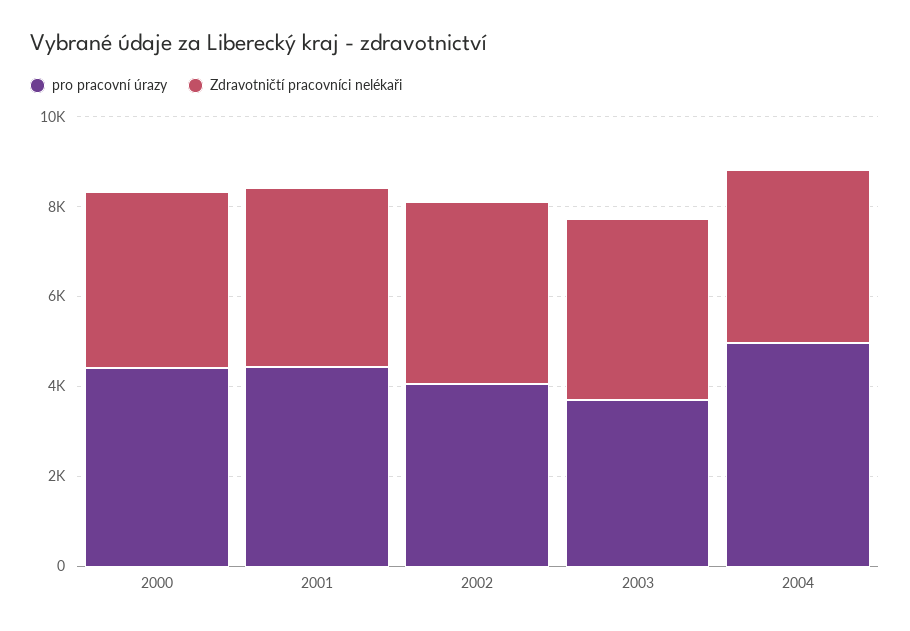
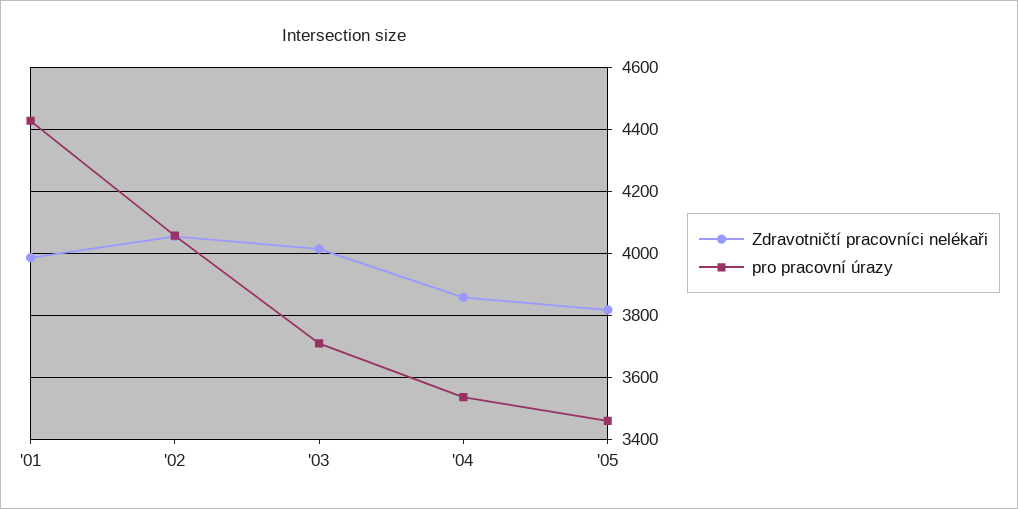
pro pracovní úrazy, 2000: 4500 -> none
Zdravotničtí pracovníci nelékaři, 2000: 4000 -> none
pro pracovní úrazy, 2004: 5000 -> 3540
Zdravotničtí pracovníci nelékaři, '05: none -> 3820
pro pracovní úrazy, '05: none -> 3460

